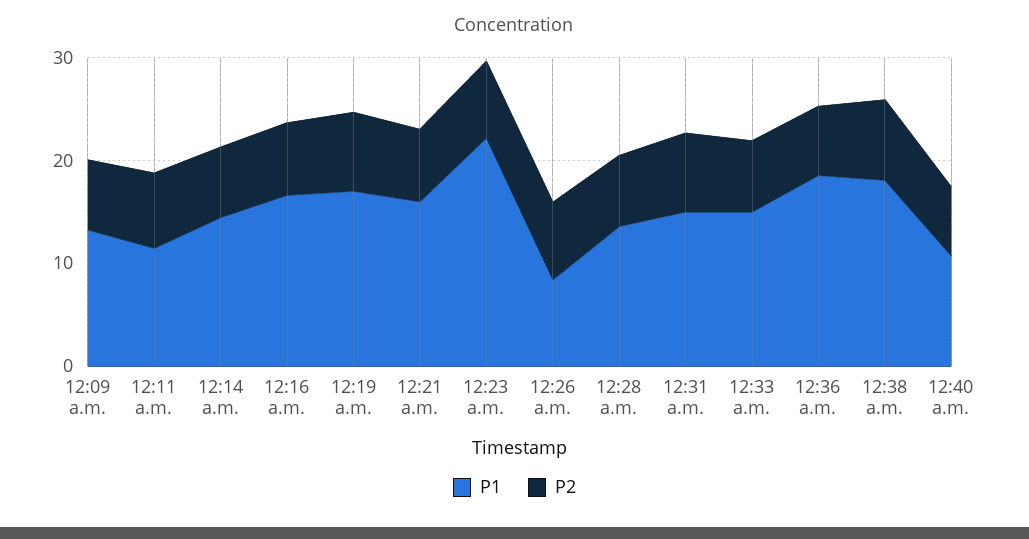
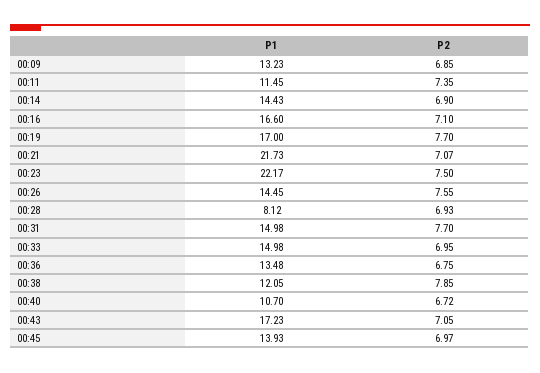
P1, 12:21 a.m.: 16 -> 21.73
P1, 12:26 a.m.: 8 -> 14.45
P1, 12:28 a.m.: 14 -> 8.12
P1, 12:36 a.m.: 18 -> 13.48
P1, 12:38 a.m.: 18 -> 12.05
P1, 00:43: none -> 17.23
P2, 00:43: none -> 7.05
P1, 00:45: none -> 13.93
P2, 00:45: none -> 6.97

